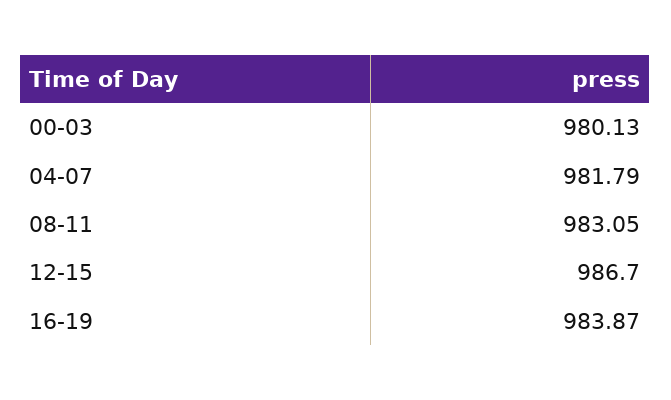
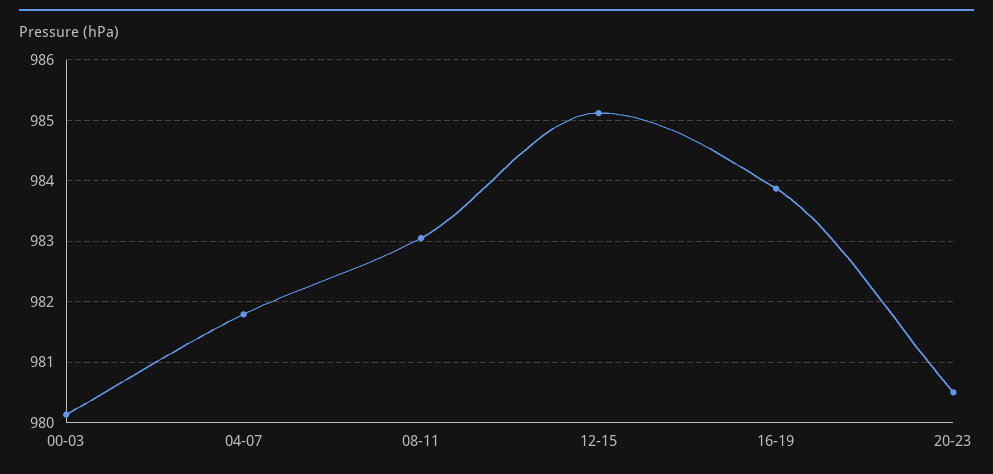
12-15: 986.7 -> 985.1
20-23: none -> 980.5

